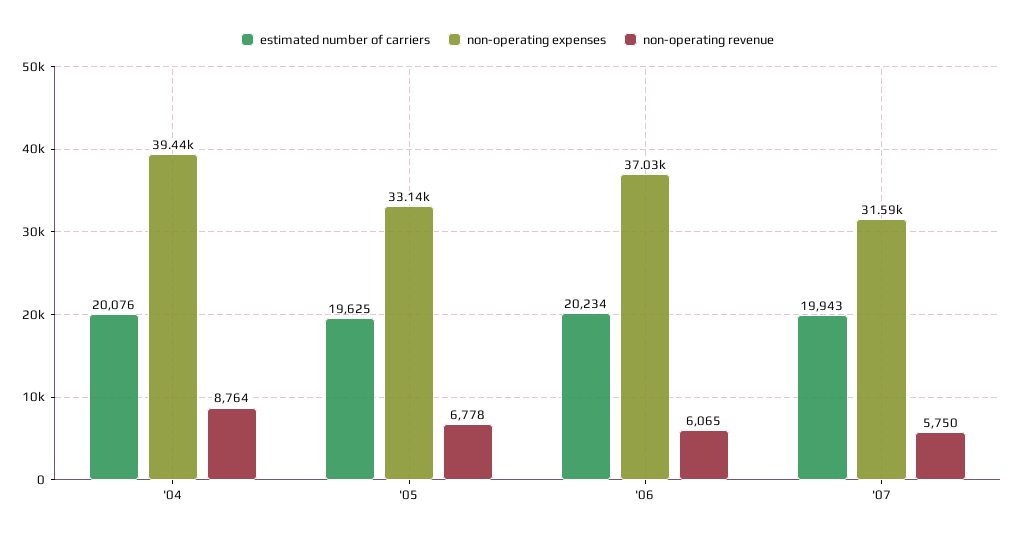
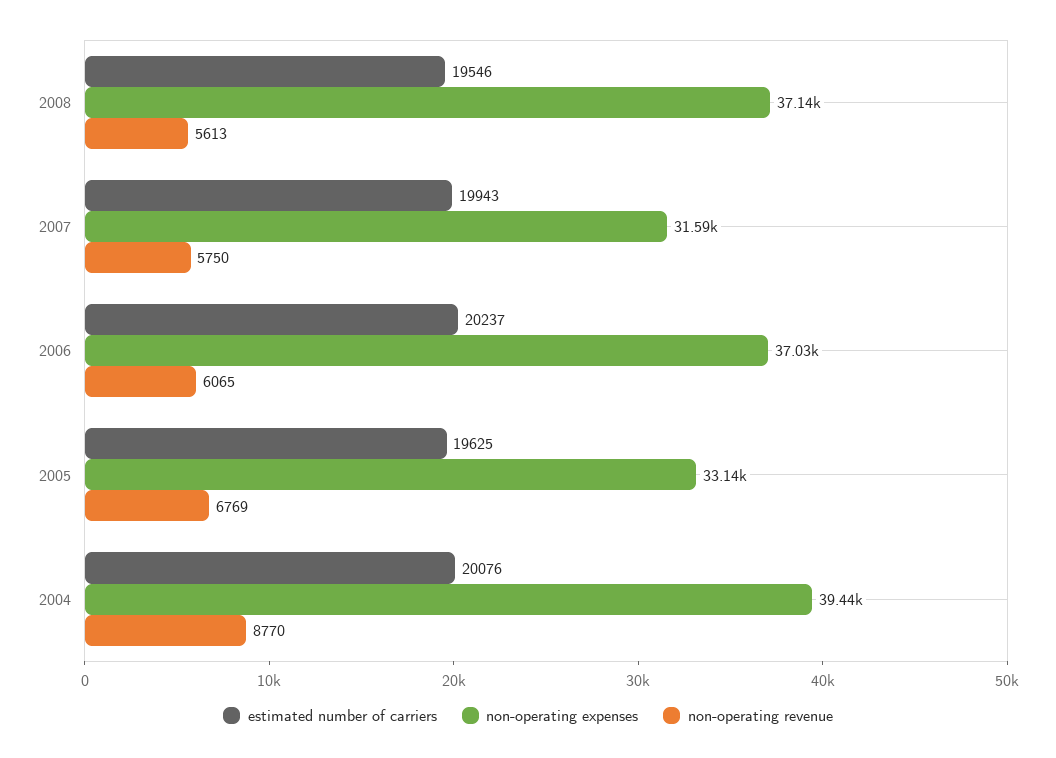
non-operating revenue, '04: 8764 -> 8770
non-operating revenue, '05: 6778 -> 6769
estimated number of carriers, '06: 20234 -> 20237
estimated number of carriers, 2008: none -> 19546
non-operating expenses, 2008: none -> 37140
non-operating revenue, 2008: none -> 5613

